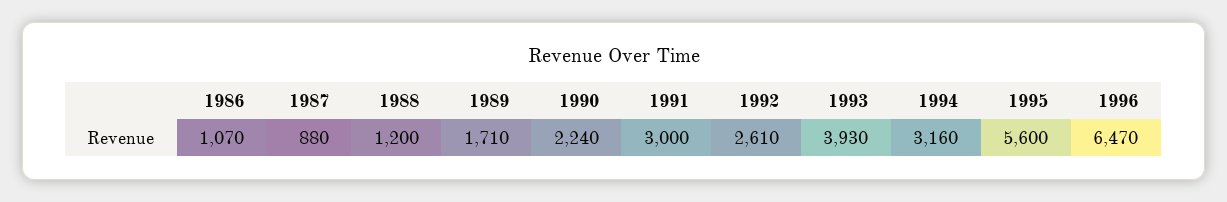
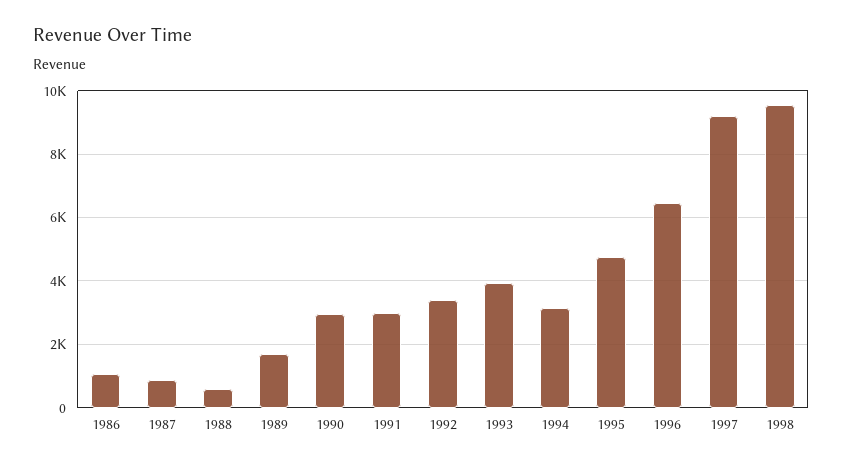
1988: 1200 -> 600
1990: 2240 -> 3000
1992: 2610 -> 3400
1995: 5600 -> 4800
1997: none -> 9200
1998: none -> 9600

